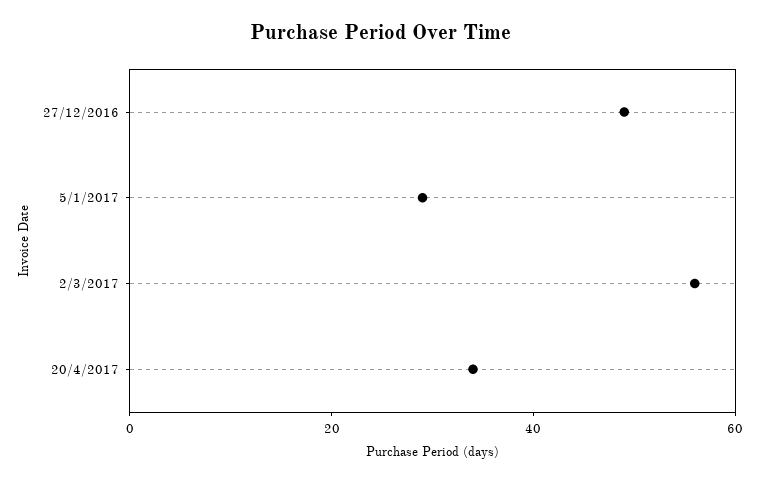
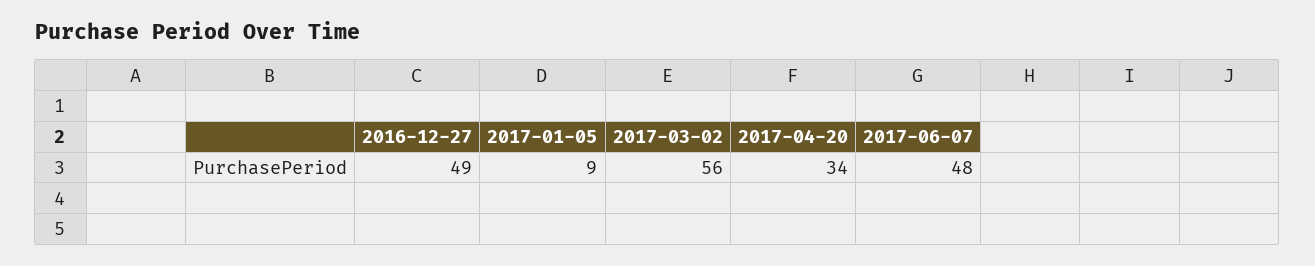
5/1/2017: 30 -> 9
2017-06-07: none -> 48

